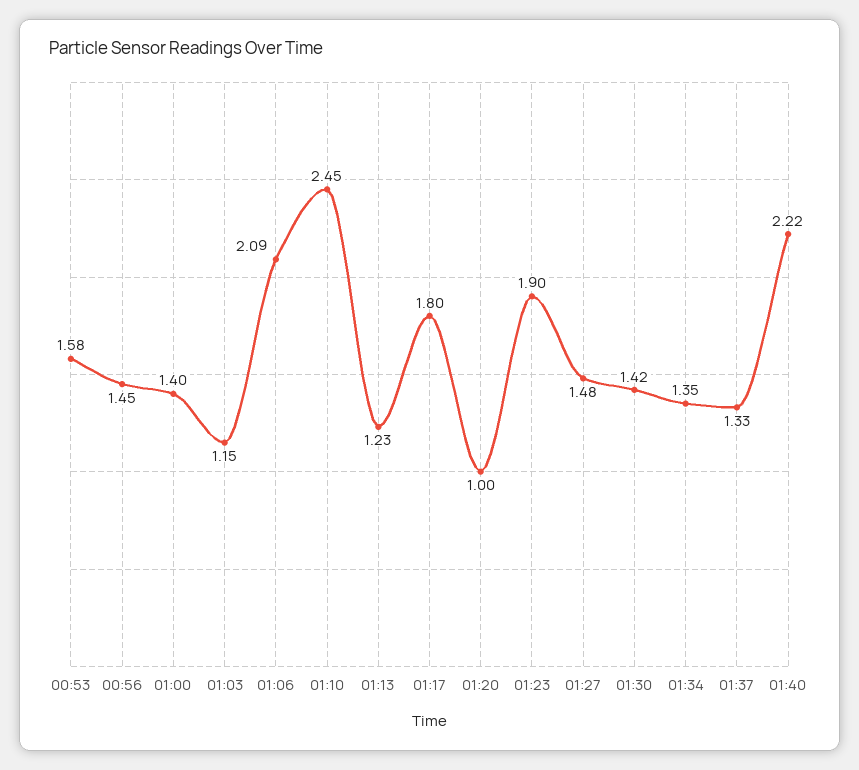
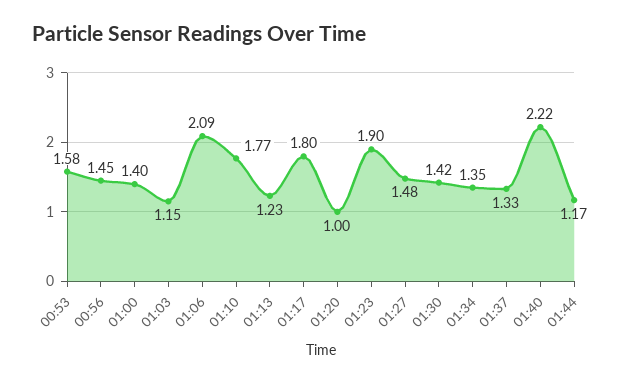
01:10: 2.45 -> 1.77
01:44: none -> 1.17

